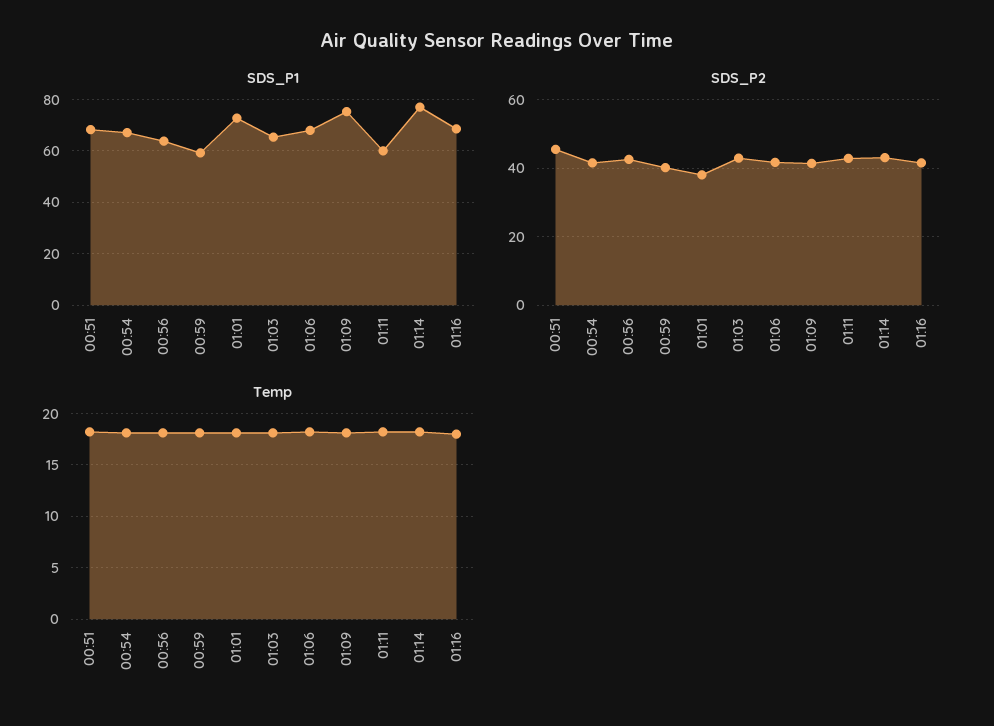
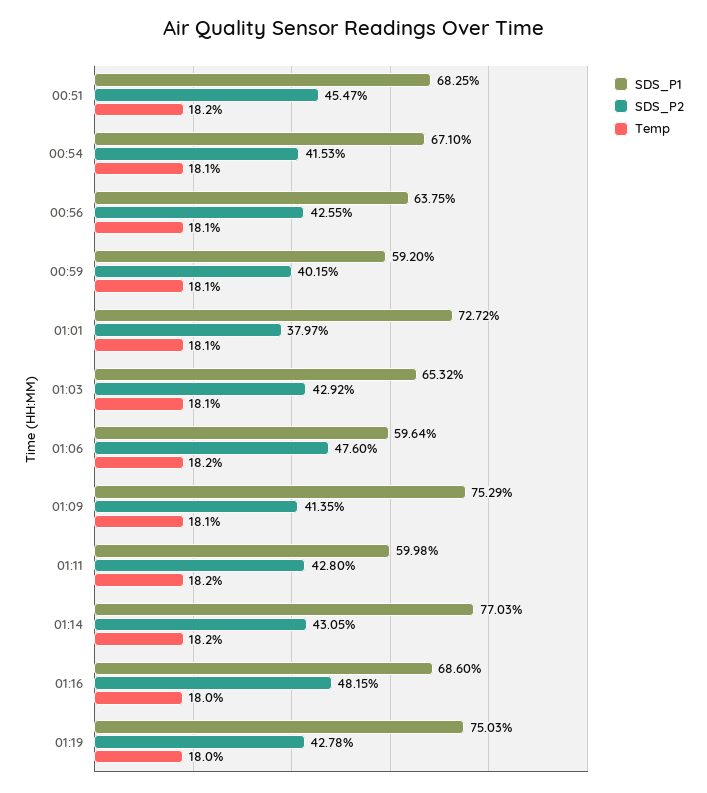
SDS_P1, 01:06: 67.5 -> 59.64
SDS_P2, 01:06: 42 -> 47.6
SDS_P2, 01:16: 42 -> 48.15
SDS_P1, 01:19: none -> 75.03
SDS_P2, 01:19: none -> 42.78
Temp, 01:19: none -> 18

